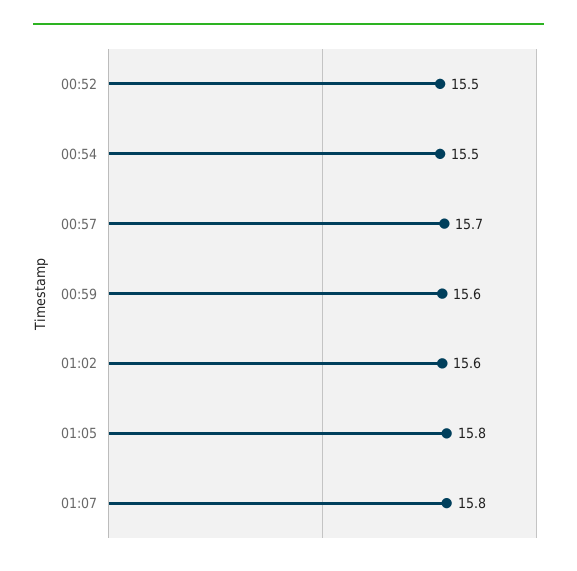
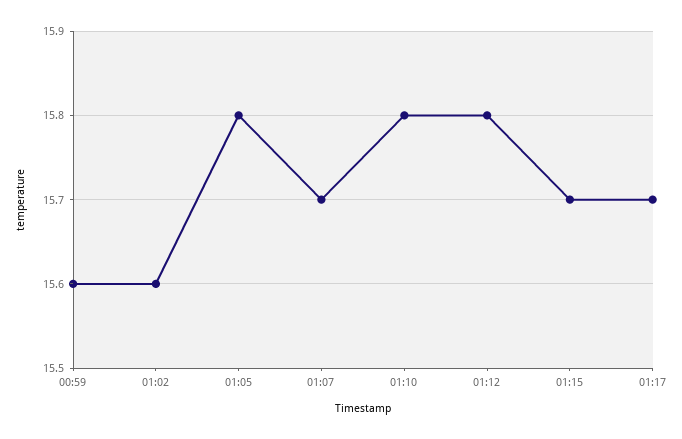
00:52: 15.5 -> none
00:54: 15.5 -> none
00:57: 15.7 -> none
01:07: 15.8 -> 15.7
01:10: none -> 15.8
01:12: none -> 15.8
01:15: none -> 15.7
01:17: none -> 15.7

